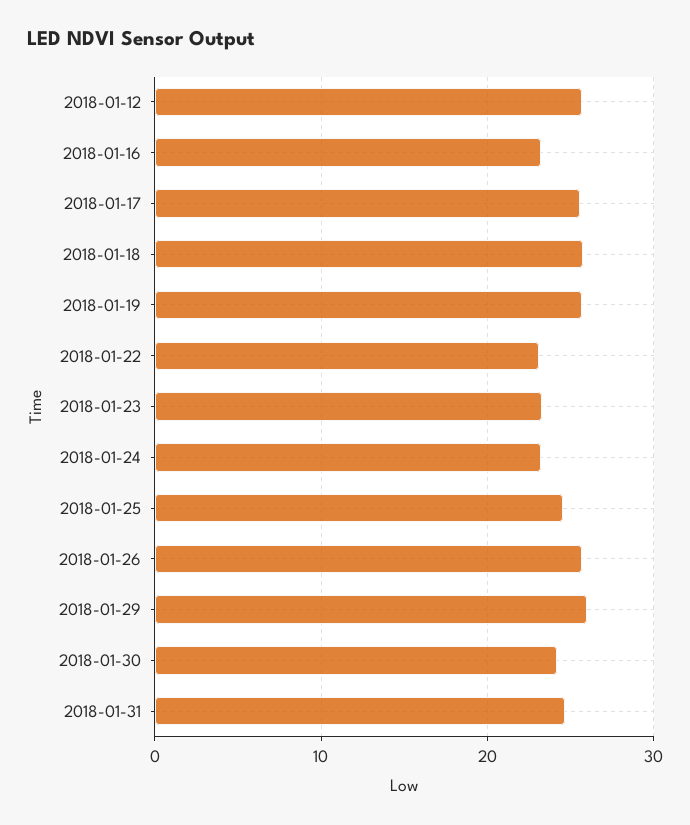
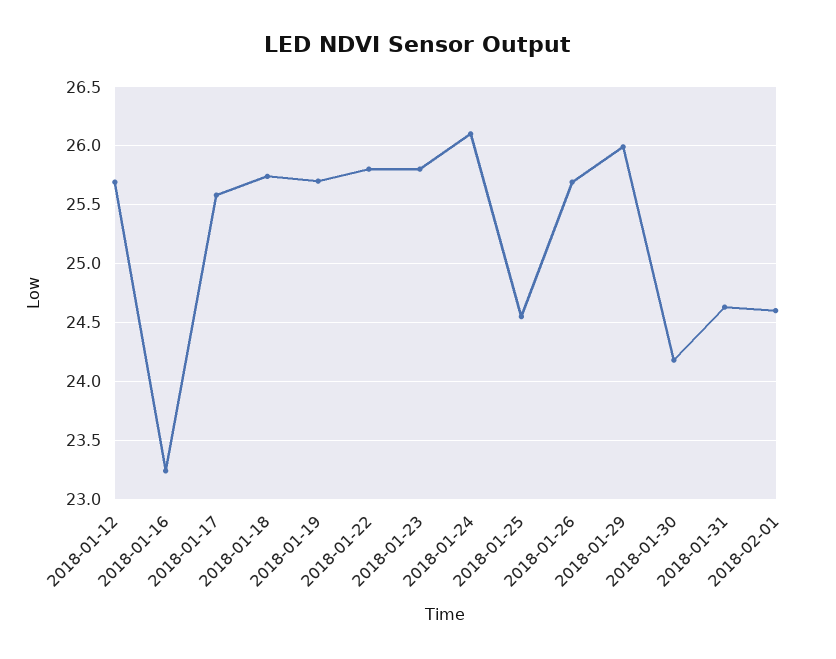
2018-01-22: 23 -> 25.8
2018-01-23: 23 -> 25.8
2018-01-24: 23 -> 26.1
2018-02-01: none -> 24.6

